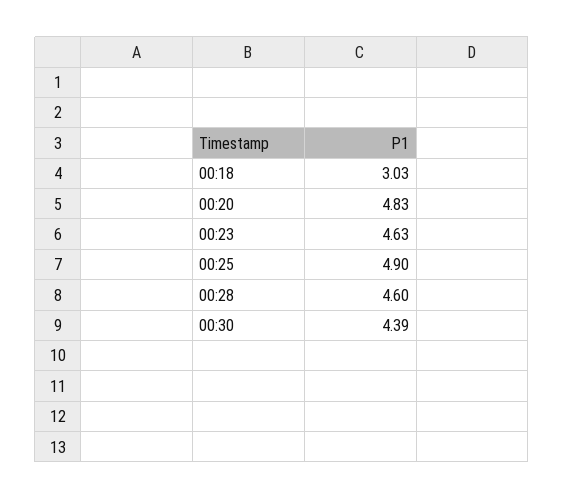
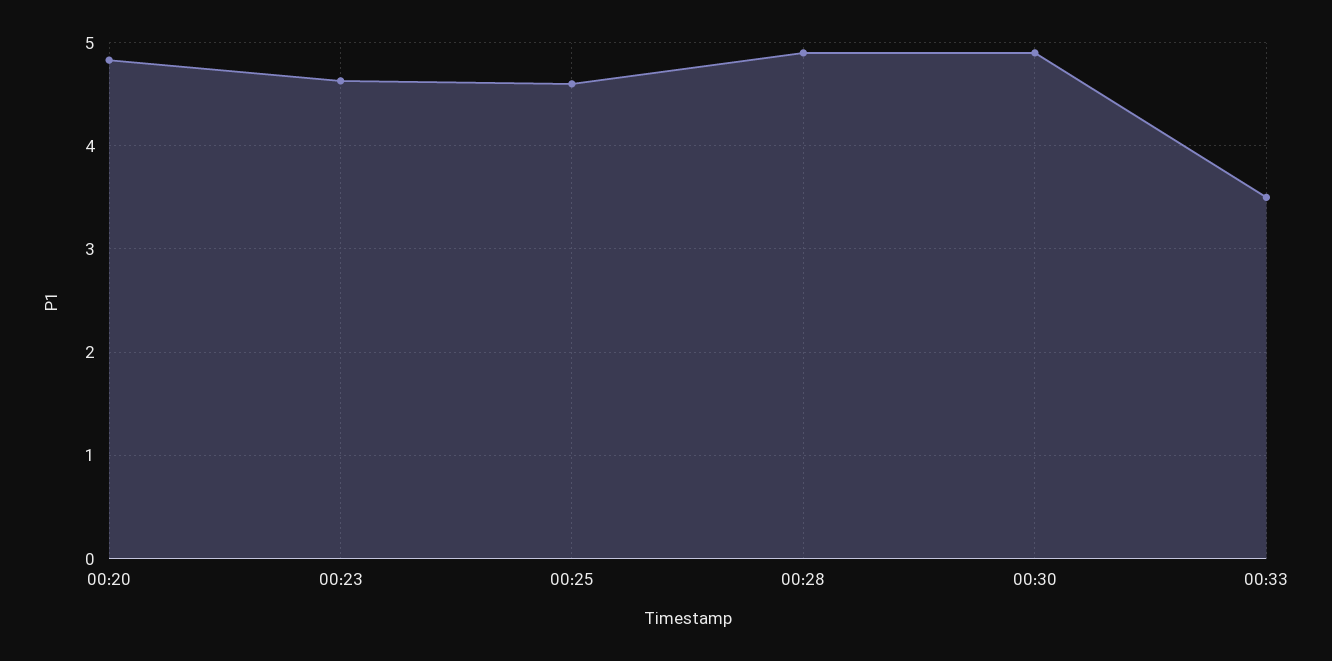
00:18: 3.03 -> none
00:25: 4.9 -> 4.6
00:28: 4.6 -> 4.9
00:30: 4.39 -> 4.9
00:33: none -> 3.5

